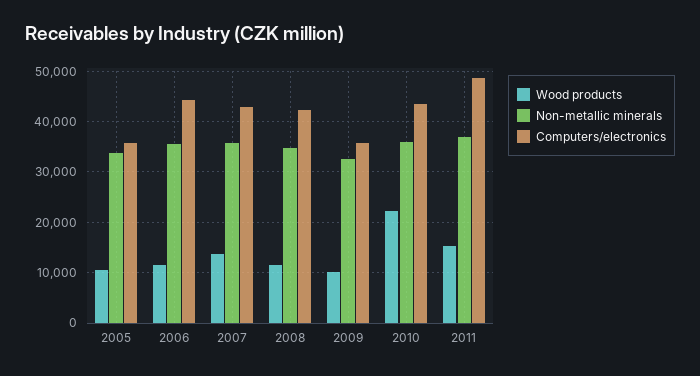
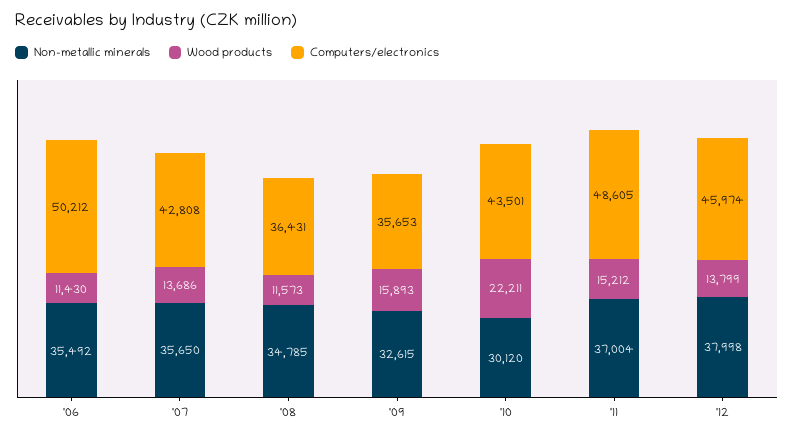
Wood products, 2005: 10000 -> none
Non-metallic minerals, 2005: 34000 -> none
Computers/electronics, 2005: 36000 -> none
Computers/electronics, 2006: 44000 -> 50212
Computers/electronics, 2008: 42000 -> 36431
Wood products, 2009: 10000 -> 15893
Non-metallic minerals, 2010: 36000 -> 30120
Non-metallic minerals, '12: none -> 37998
Wood products, '12: none -> 13799
Computers/electronics, '12: none -> 45974

